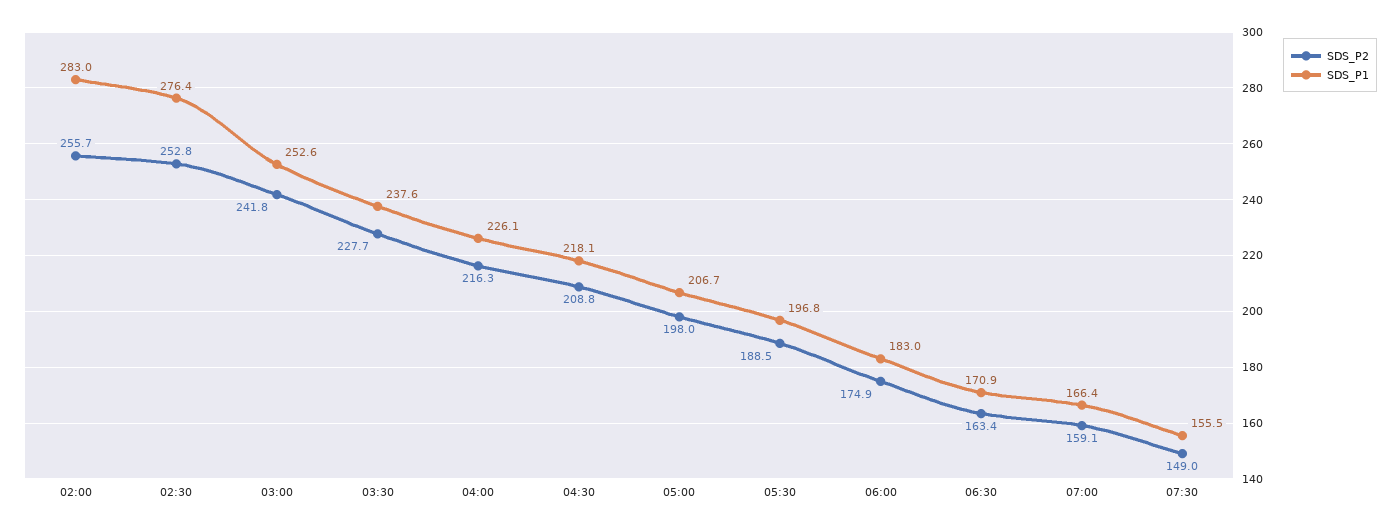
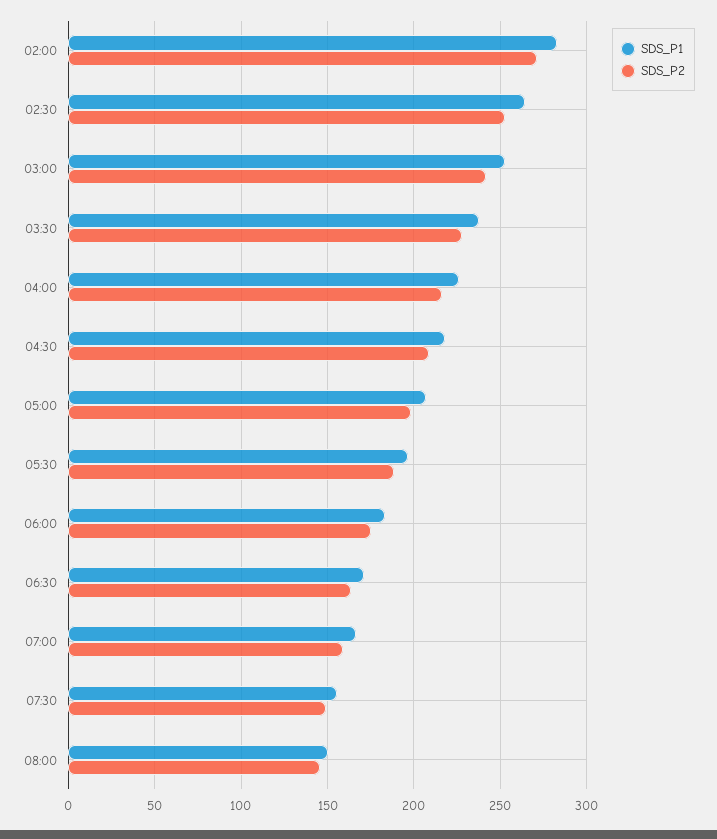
SDS_P2, 02:00: 255.7 -> 270
SDS_P1, 02:30: 276.4 -> 265
SDS_P1, 08:00: none -> 150
SDS_P2, 08:00: none -> 145

